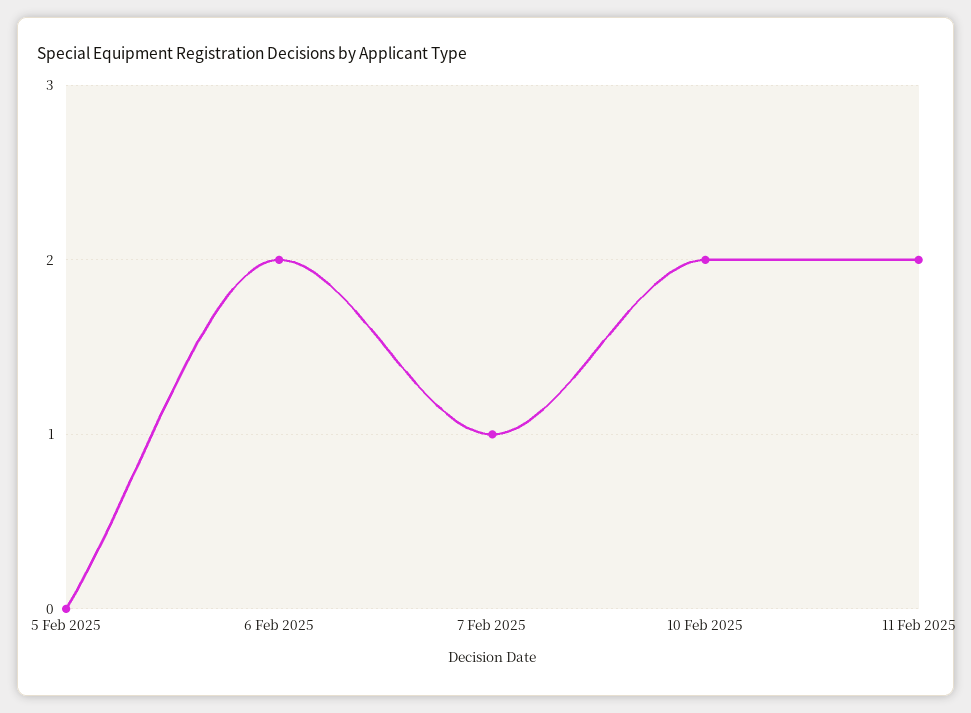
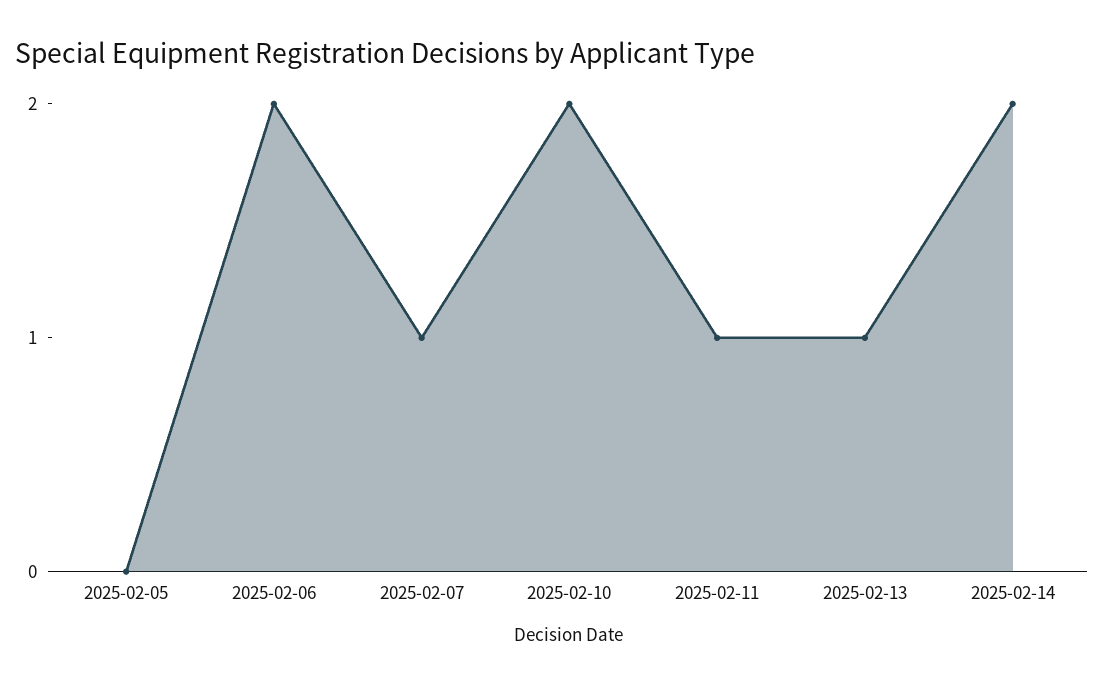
11 Feb 2025: 2 -> 1
2025-02-13: none -> 1
2025-02-14: none -> 2

